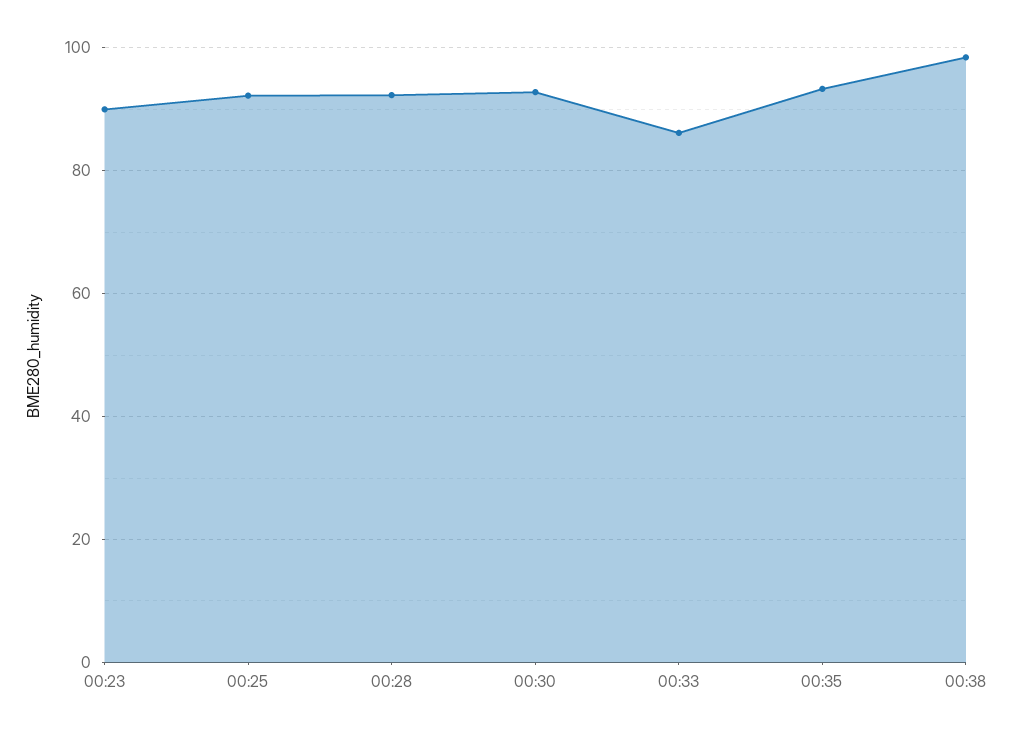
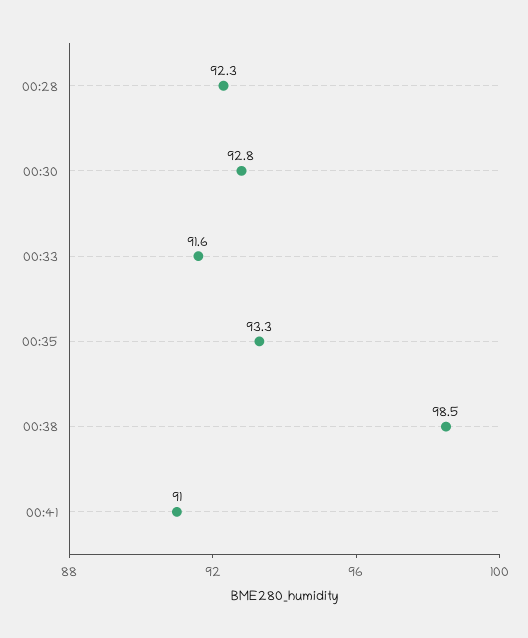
00:23: 90 -> none
00:25: 92 -> none
00:33: 86 -> 91.6
00:41: none -> 91

